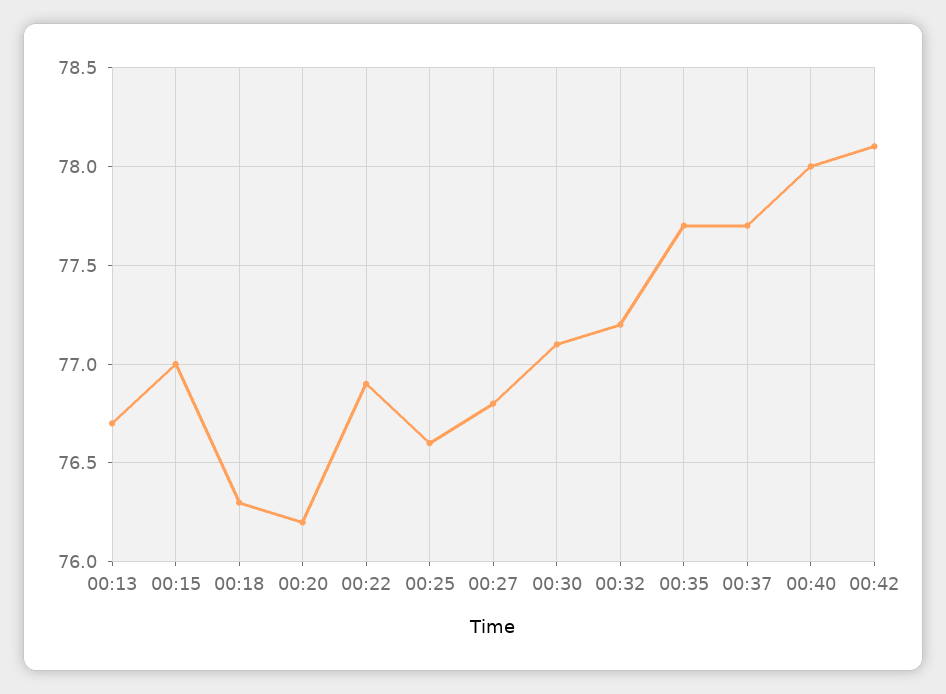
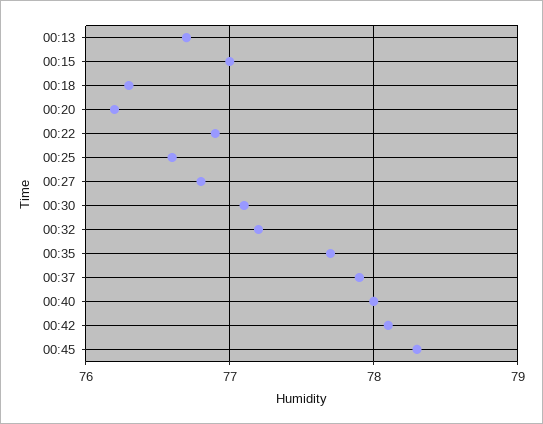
00:37: 77.7 -> 77.9
00:45: none -> 78.3

